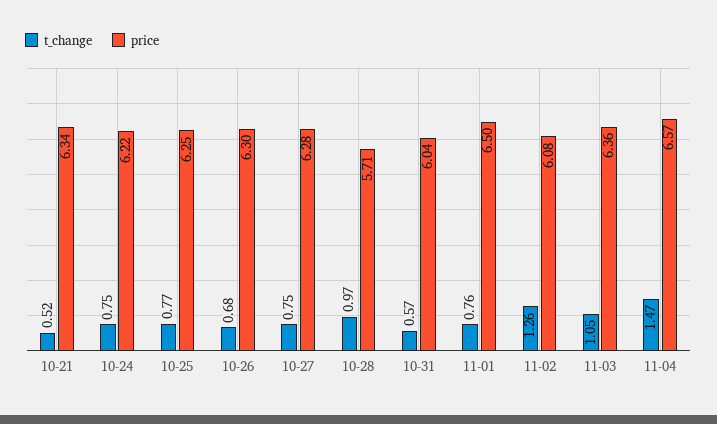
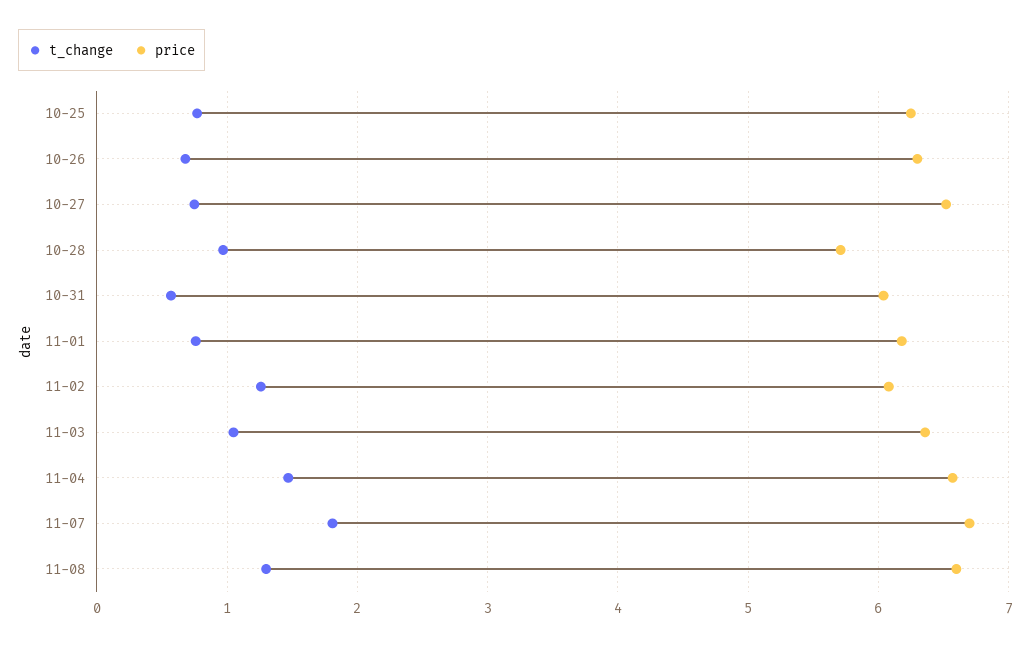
t_change, 10-21: 0.52 -> none
price, 10-21: 6.34 -> none
t_change, 10-24: 0.75 -> none
price, 10-24: 6.22 -> none
price, 10-27: 6.28 -> 6.5
price, 11-01: 6.5 -> 6.2
t_change, 11-07: none -> 1.8
price, 11-07: none -> 6.7
t_change, 11-08: none -> 1.3
price, 11-08: none -> 6.6

